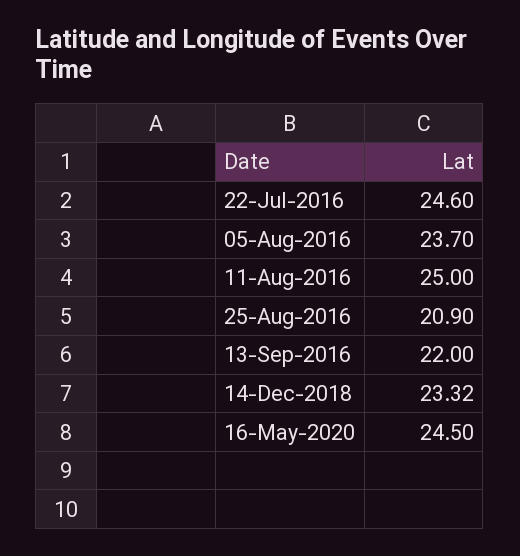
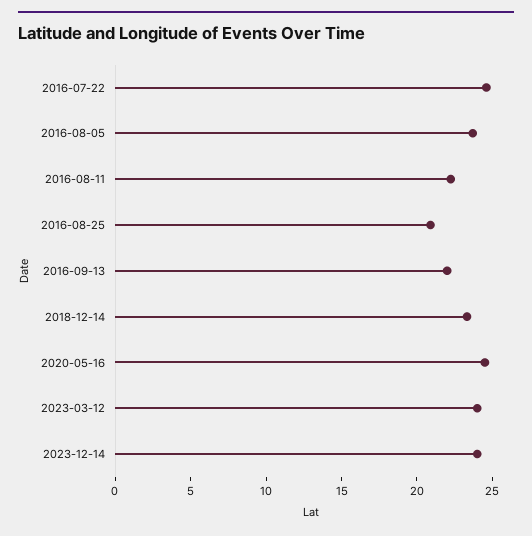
11-Aug-2016: 25 -> 22
2023-03-12: none -> 24
2023-12-14: none -> 24

